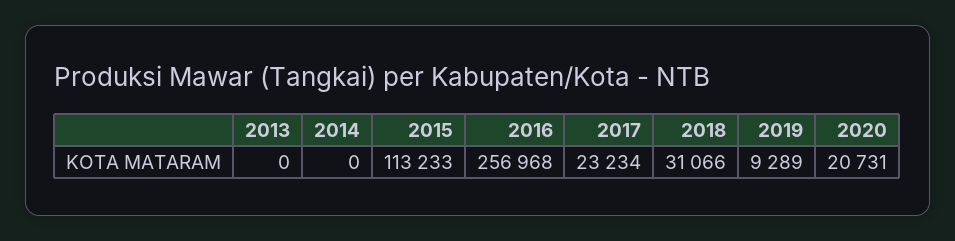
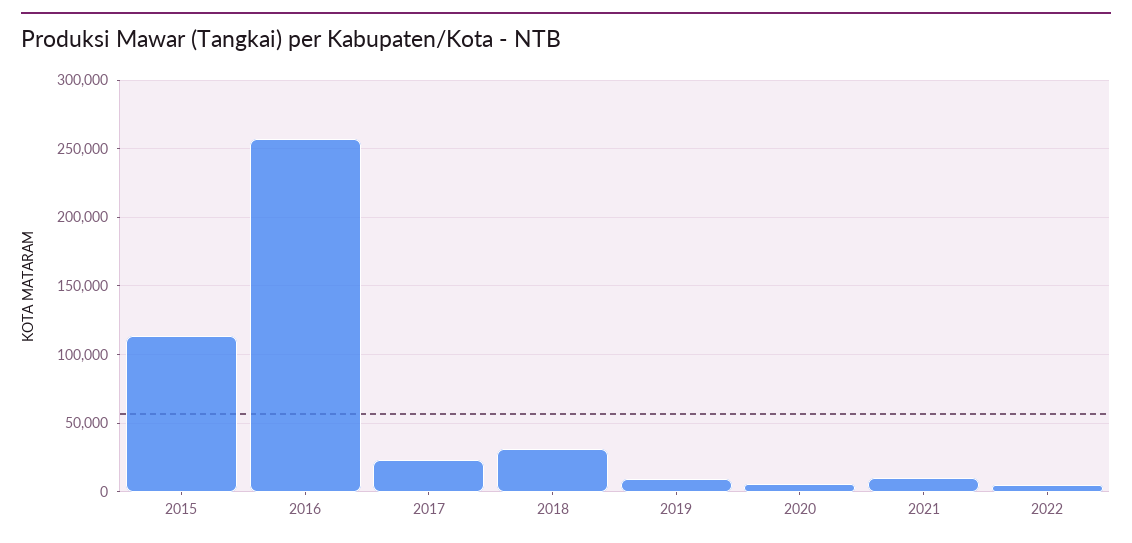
2013: 0 -> none
2014: 0 -> none
2020: 20731 -> 5000
2021: none -> 10000
2022: none -> 5000

